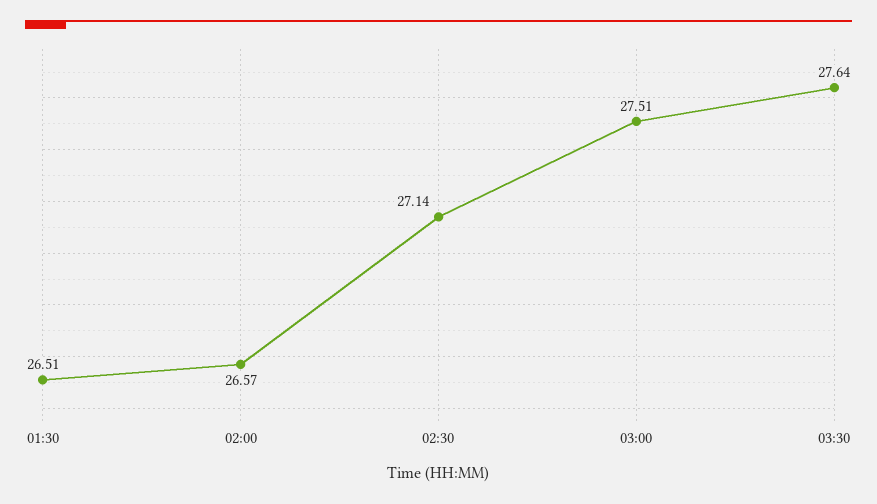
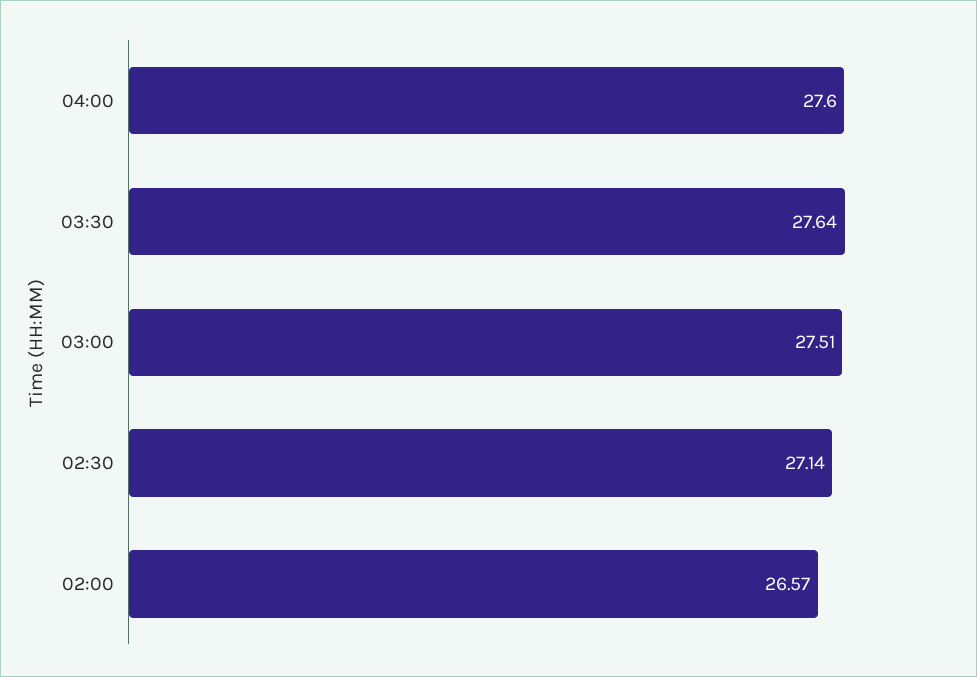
01:30: 26.51 -> none
04:00: none -> 27.6

